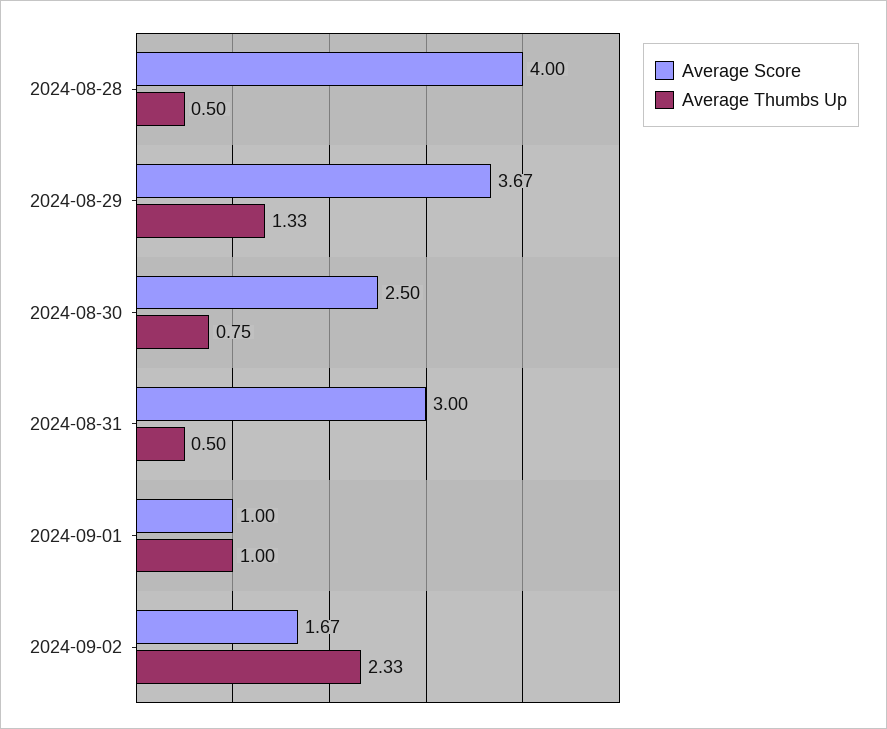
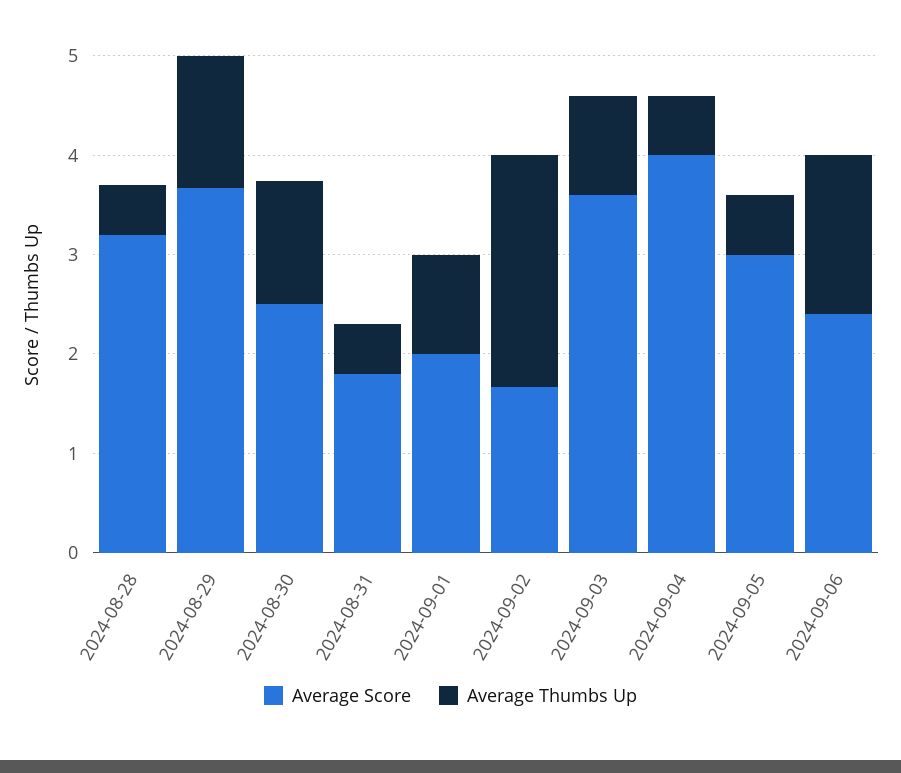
Average Score, 2024-08-28: 4 -> 3.2
Average Thumbs Up, 2024-08-30: 0.75 -> 1.2
Average Score, 2024-08-31: 3 -> 1.8
Average Score, 2024-09-01: 1 -> 2
Average Score, 2024-09-03: none -> 3.6
Average Thumbs Up, 2024-09-03: none -> 1
Average Score, 2024-09-04: none -> 4
Average Thumbs Up, 2024-09-04: none -> 0.6
Average Score, 2024-09-05: none -> 3
Average Thumbs Up, 2024-09-05: none -> 0.6
Average Score, 2024-09-06: none -> 2.4
Average Thumbs Up, 2024-09-06: none -> 1.6

